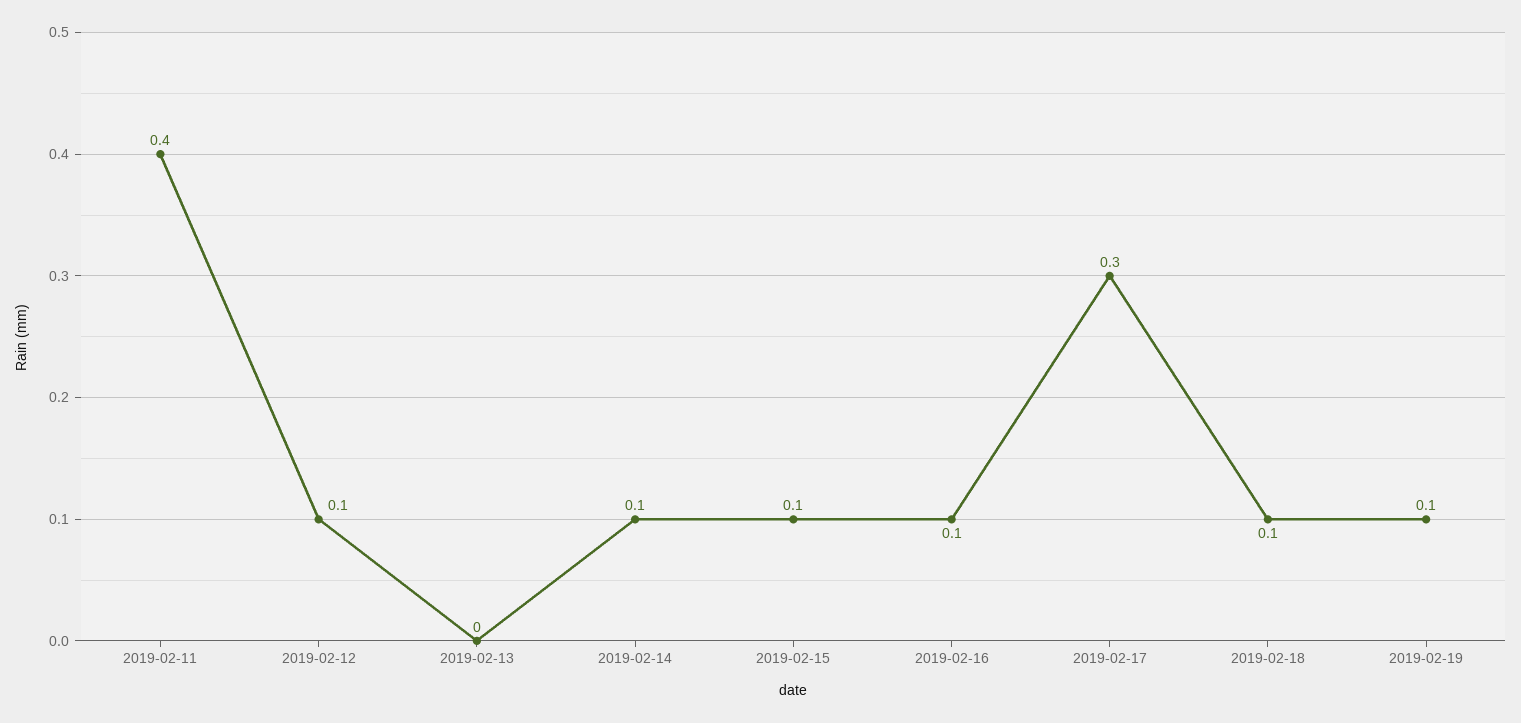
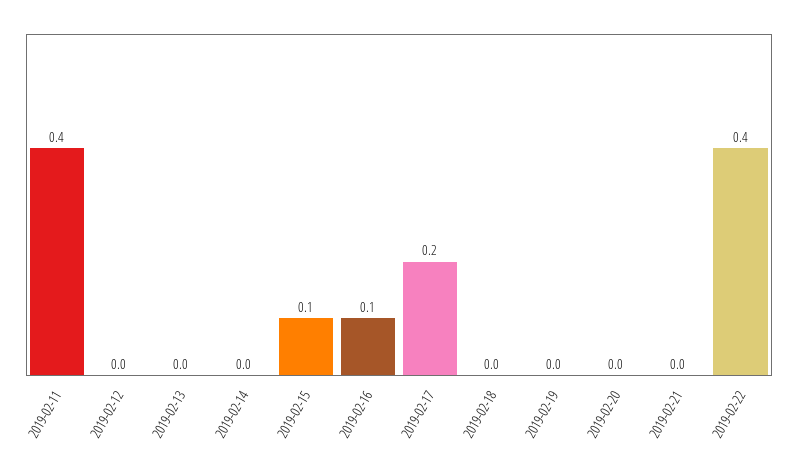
2019-02-12: 0.1 -> 0
2019-02-14: 0.1 -> 0
2019-02-17: 0.3 -> 0.2
2019-02-18: 0.1 -> 0
2019-02-19: 0.1 -> 0
2019-02-20: none -> 0
2019-02-21: none -> 0
2019-02-22: none -> 0.4

